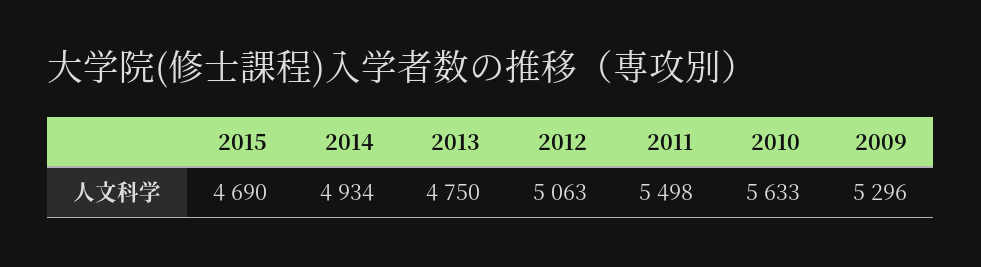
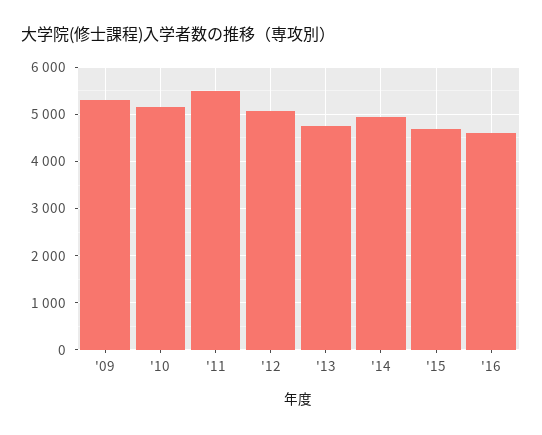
2010: 5633 -> 5200
'16: none -> 4600

